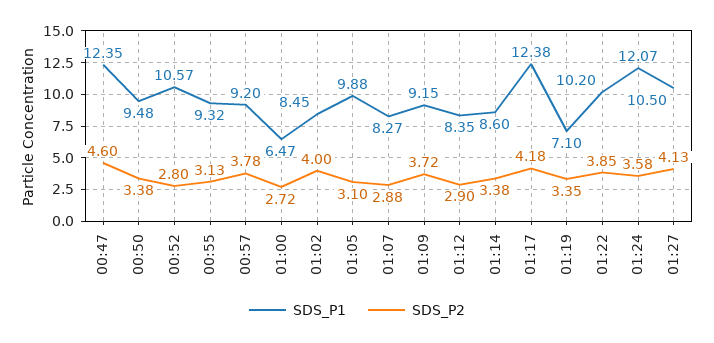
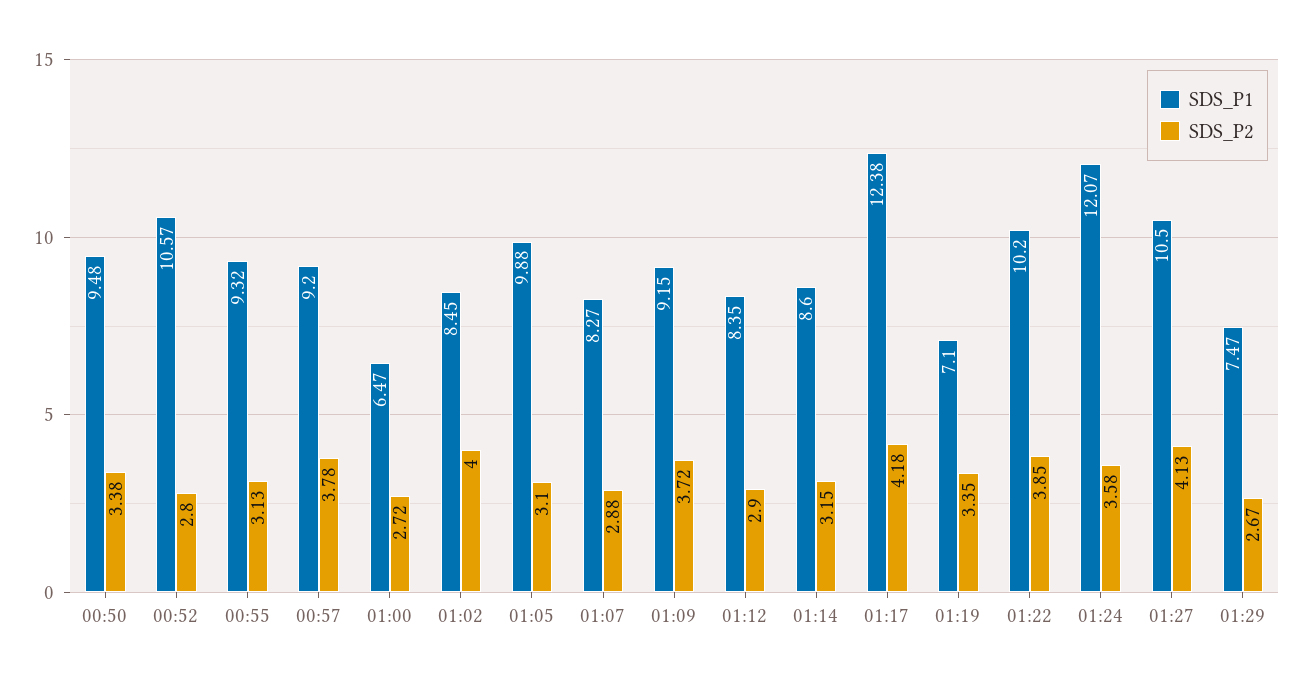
SDS_P1, 00:47: 12.35 -> none
SDS_P2, 00:47: 4.6 -> none
SDS_P2, 01:14: 3.38 -> 3.15
SDS_P1, 01:29: none -> 7.47
SDS_P2, 01:29: none -> 2.67

